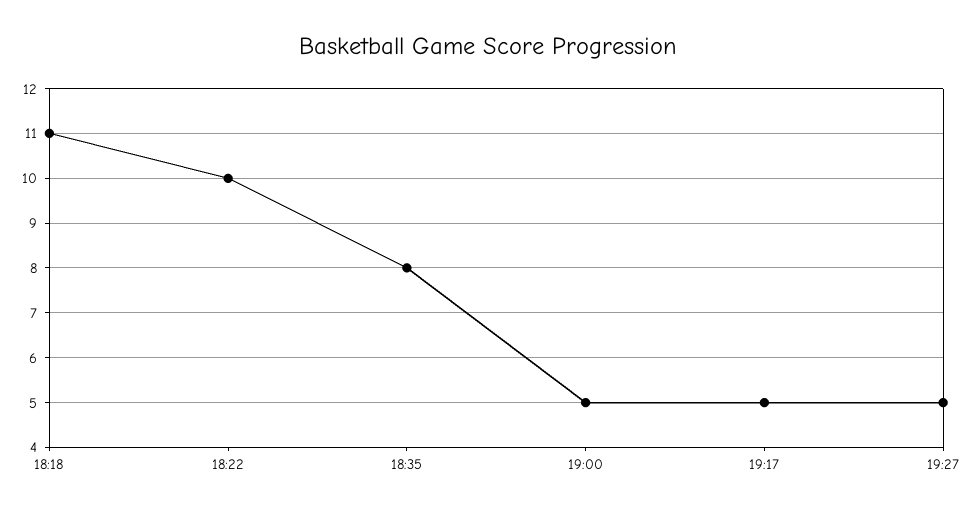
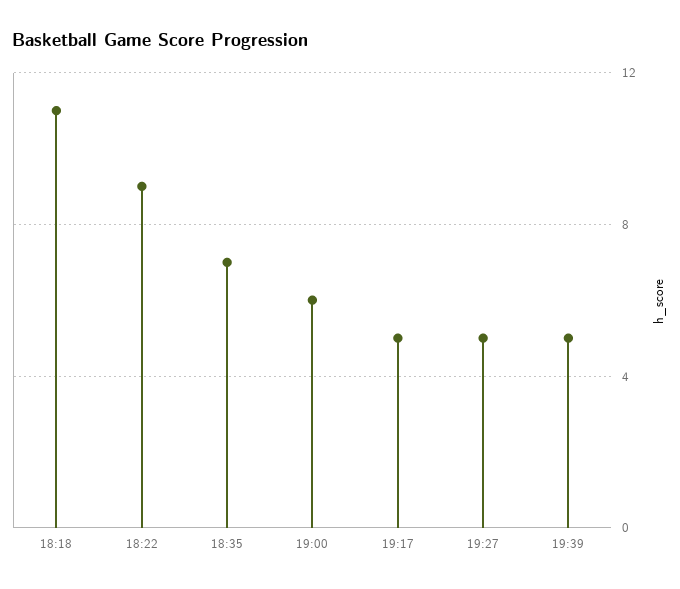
18:22: 10 -> 9
18:35: 8 -> 7
19:00: 5 -> 6
19:39: none -> 5

